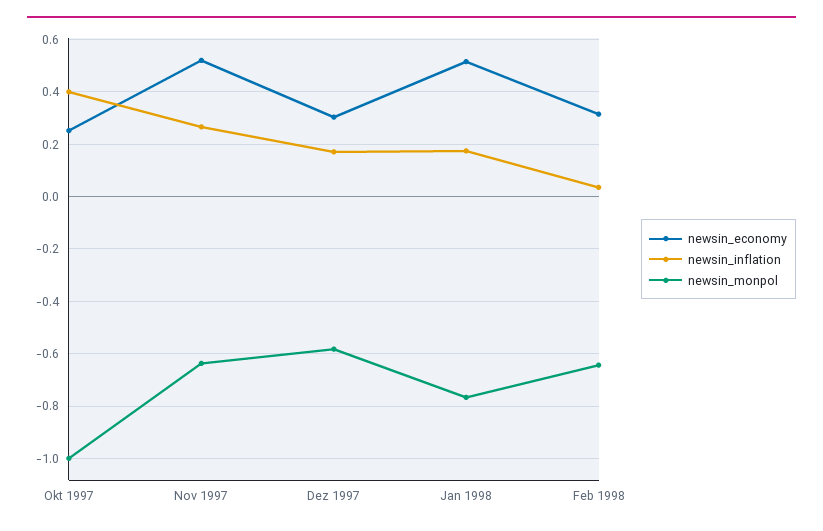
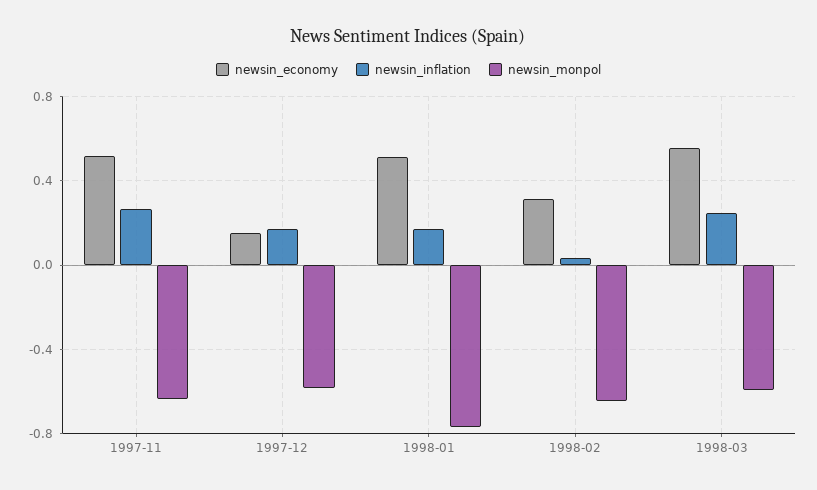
newsin_economy, Okt 1997: 0.25 -> none
newsin_inflation, Okt 1997: 0.4 -> none
newsin_monpol, Okt 1997: -1 -> none
newsin_economy, Dez 1997: 0.3 -> 0.15
newsin_economy, 1998-03: none -> 0.55
newsin_inflation, 1998-03: none -> 0.25
newsin_monpol, 1998-03: none -> -0.6

